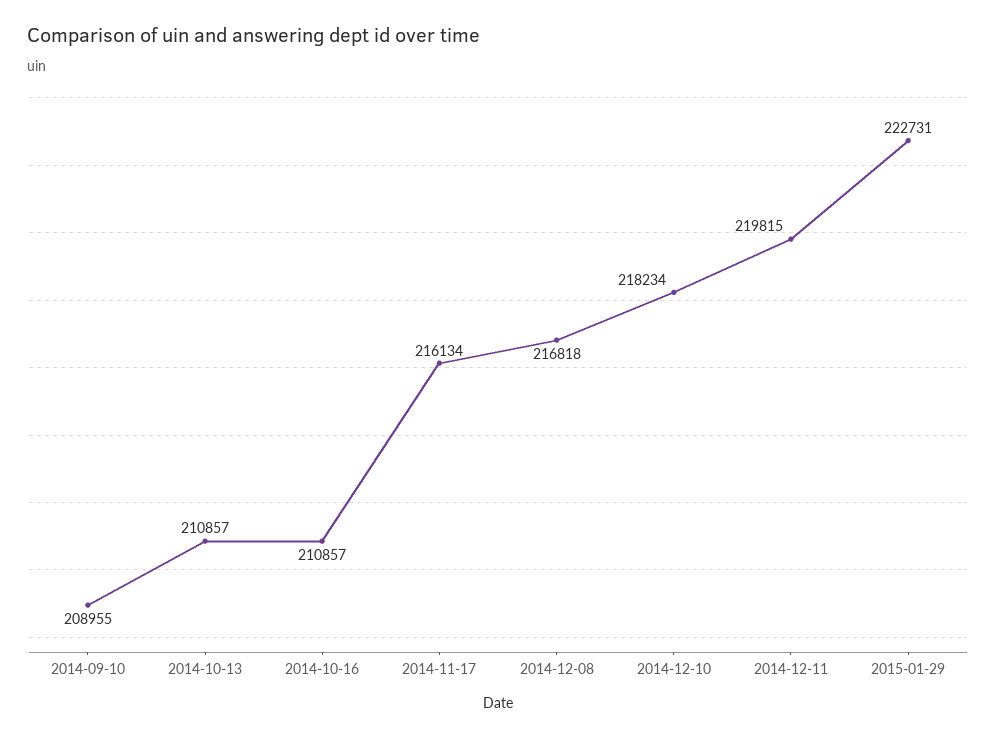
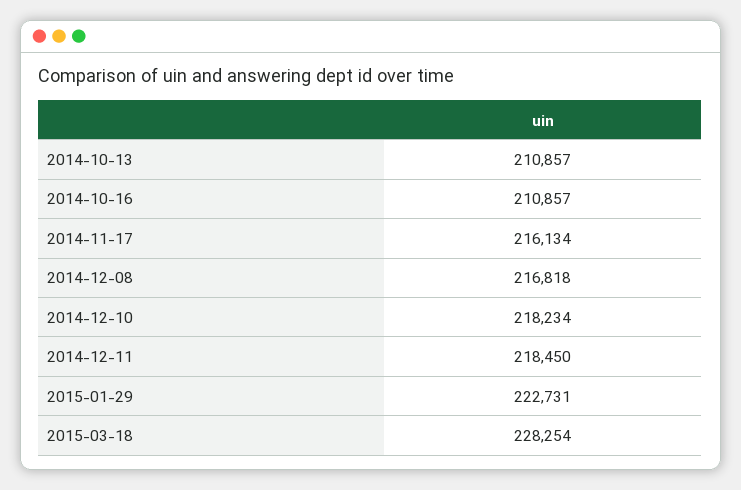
2014-09-10: 208955 -> none
2014-12-11: 219815 -> 218450
2015-03-18: none -> 228254

